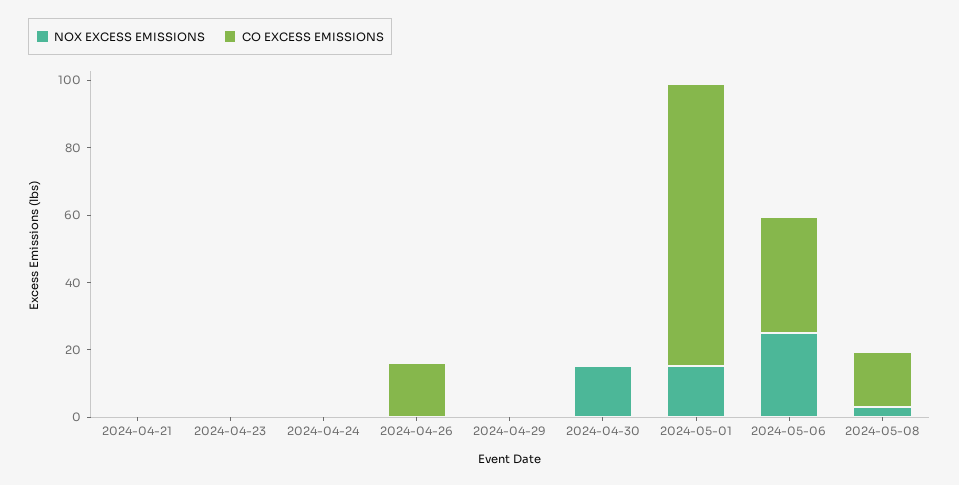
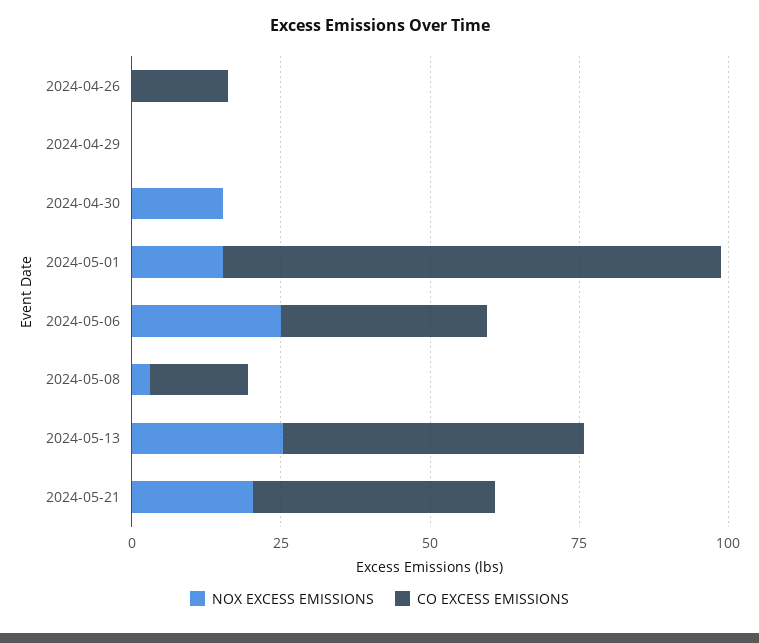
NOX EXCESS EMISSIONS, 2024-04-21: 0 -> none
CO EXCESS EMISSIONS, 2024-04-21: 0 -> none
NOX EXCESS EMISSIONS, 2024-04-23: 0 -> none
CO EXCESS EMISSIONS, 2024-04-23: 0 -> none
NOX EXCESS EMISSIONS, 2024-04-24: 0 -> none
CO EXCESS EMISSIONS, 2024-04-24: 0 -> none
NOX EXCESS EMISSIONS, 2024-05-13: none -> 25
CO EXCESS EMISSIONS, 2024-05-13: none -> 50
NOX EXCESS EMISSIONS, 2024-05-21: none -> 20
CO EXCESS EMISSIONS, 2024-05-21: none -> 40

